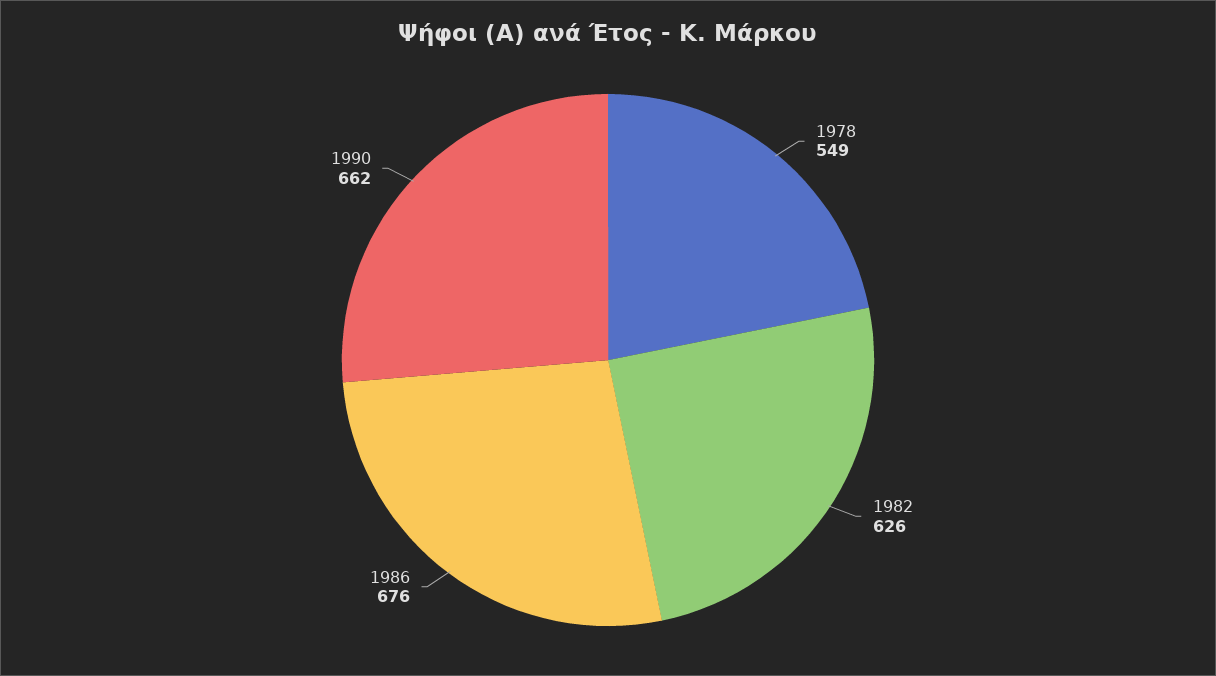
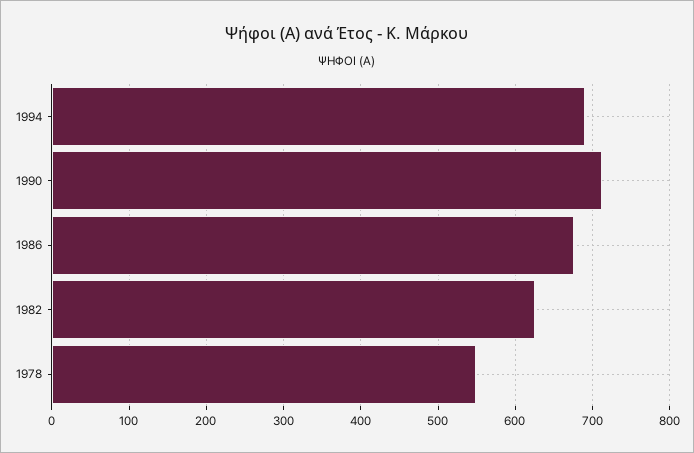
1990: 662 -> 710
1994: none -> 690

